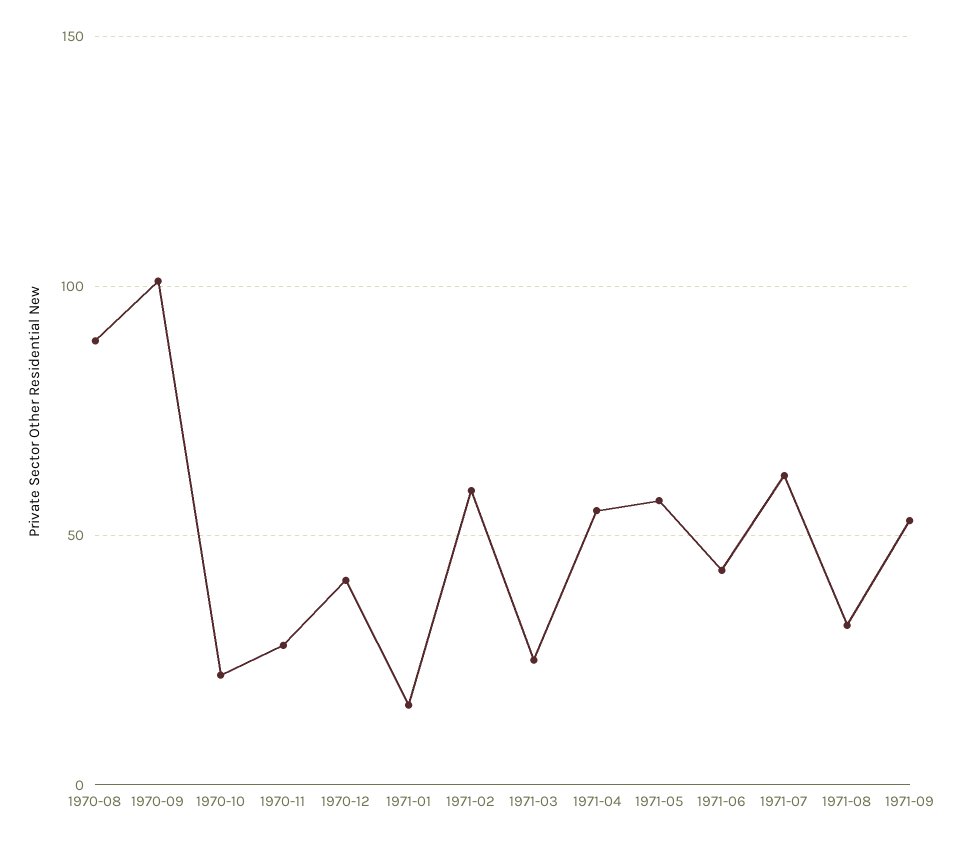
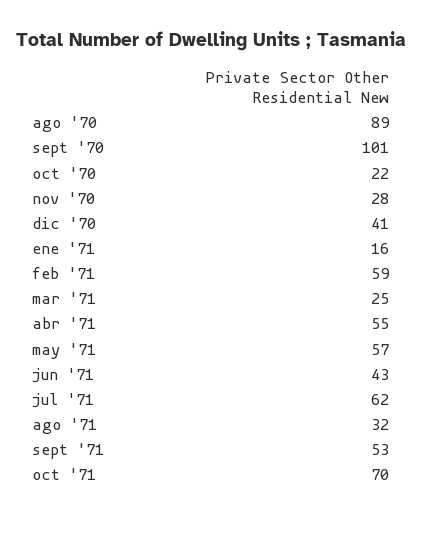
oct '71: none -> 70

